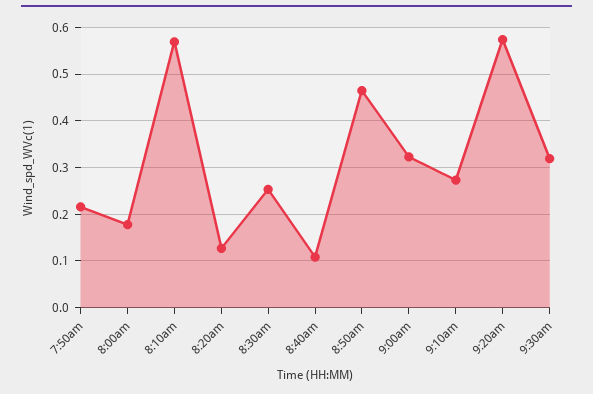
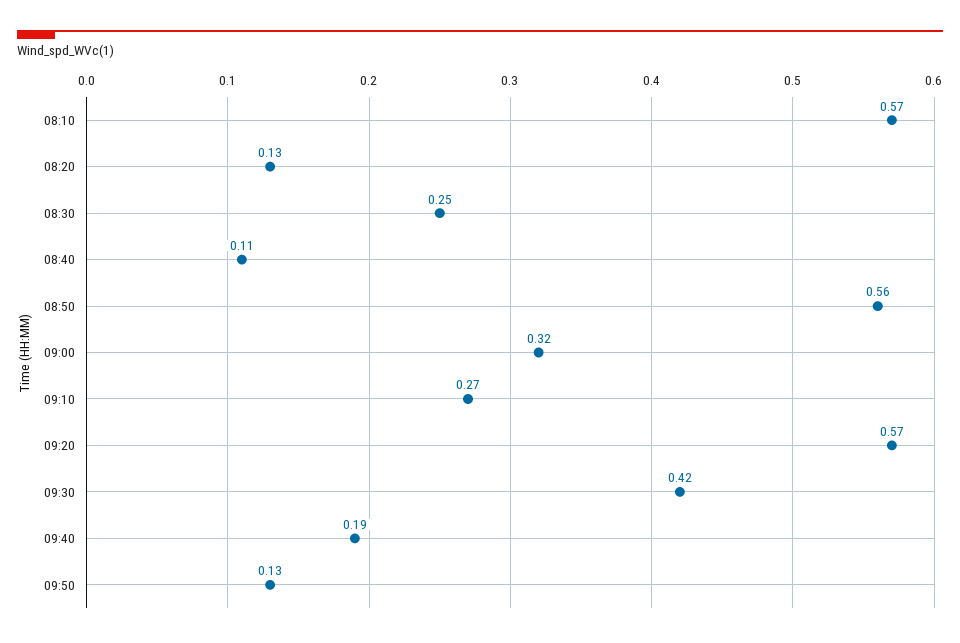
7:50am: 0.22 -> none
8:00am: 0.18 -> none
8:50am: 0.46 -> 0.56
9:30am: 0.32 -> 0.42
09:40: none -> 0.19
09:50: none -> 0.13

